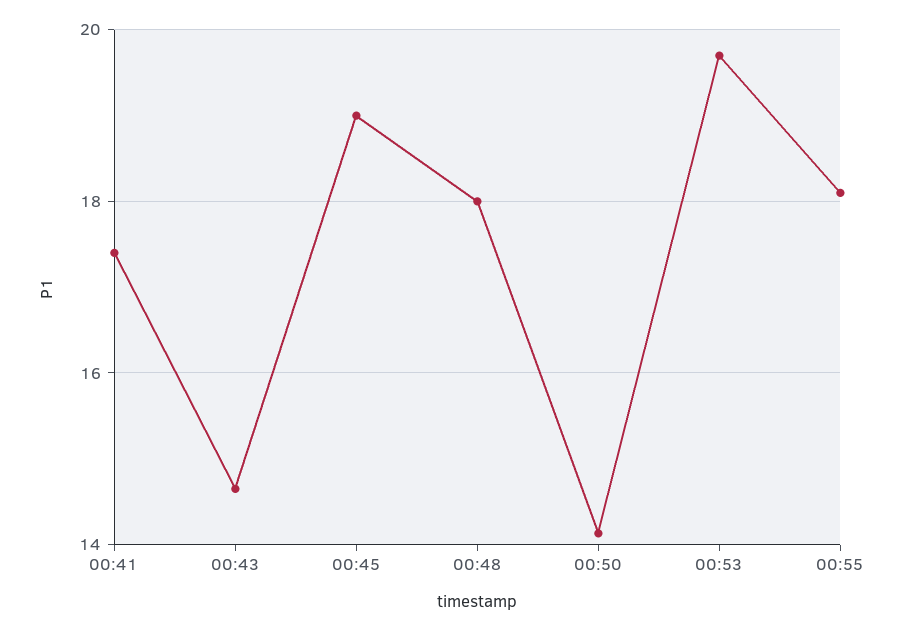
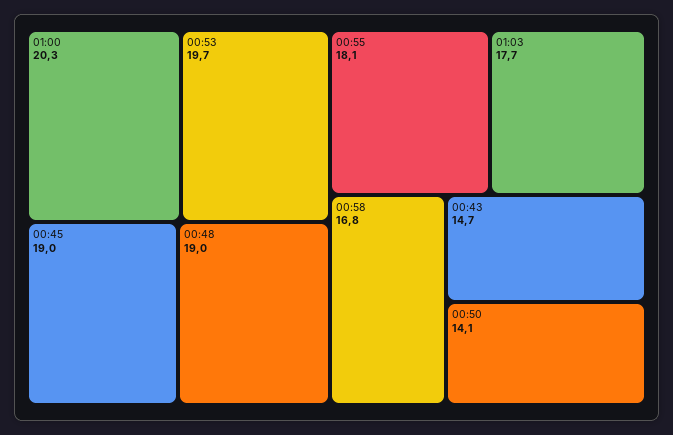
00:41: 17.4 -> none
00:48: 18 -> 19
01:00: none -> 20.3
01:03: none -> 17.7
00:58: none -> 16.8

